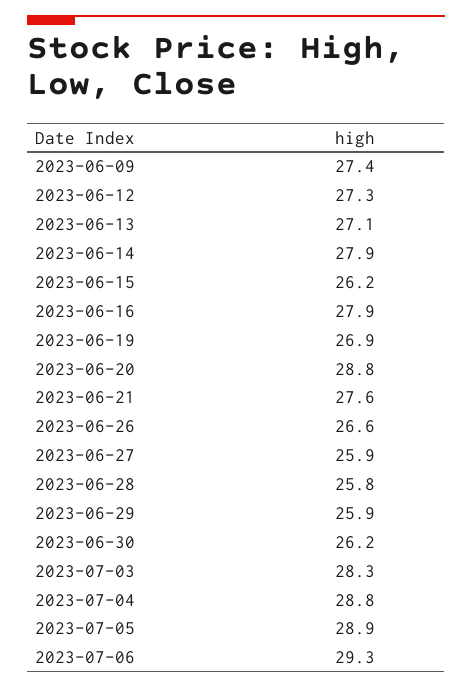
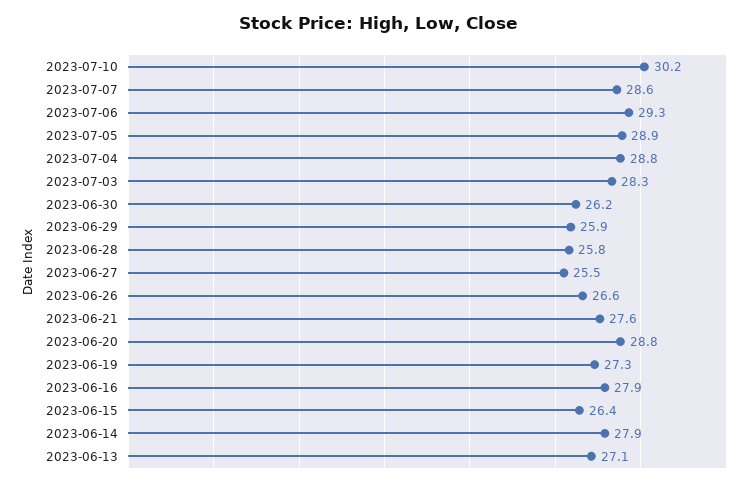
2023-06-09: 27.4 -> none
2023-06-12: 27.3 -> none
2023-06-15: 26.2 -> 26.4
2023-06-19: 26.9 -> 27.3
2023-06-27: 25.9 -> 25.5
2023-07-10: none -> 30.2
2023-07-07: none -> 28.6

